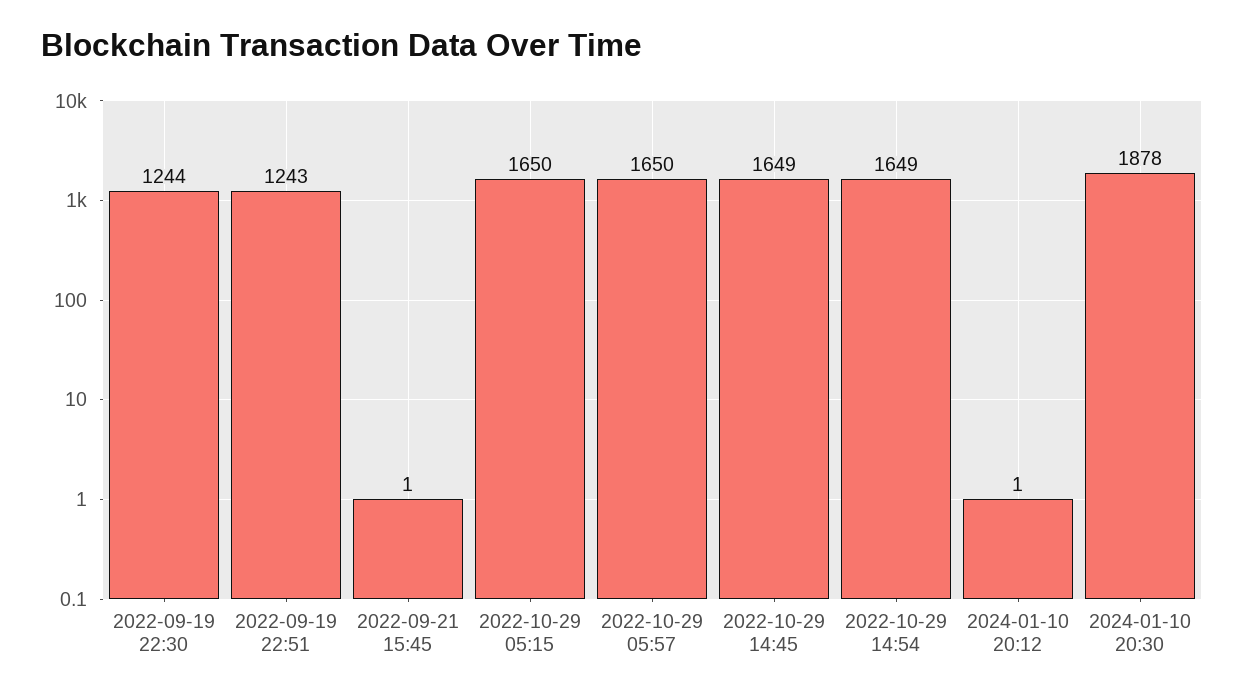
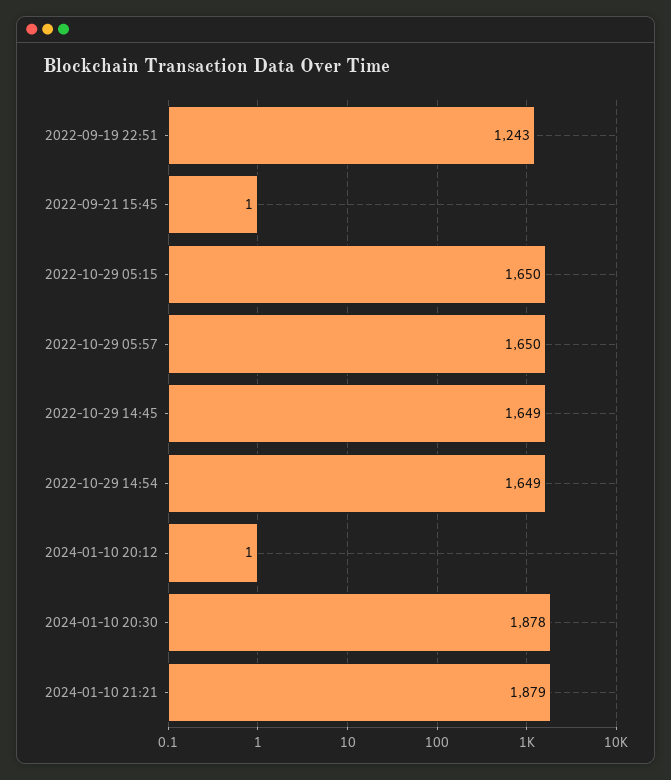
2022-09-19 22:30: 1244 -> none
2024-01-10 21:21: none -> 1879

